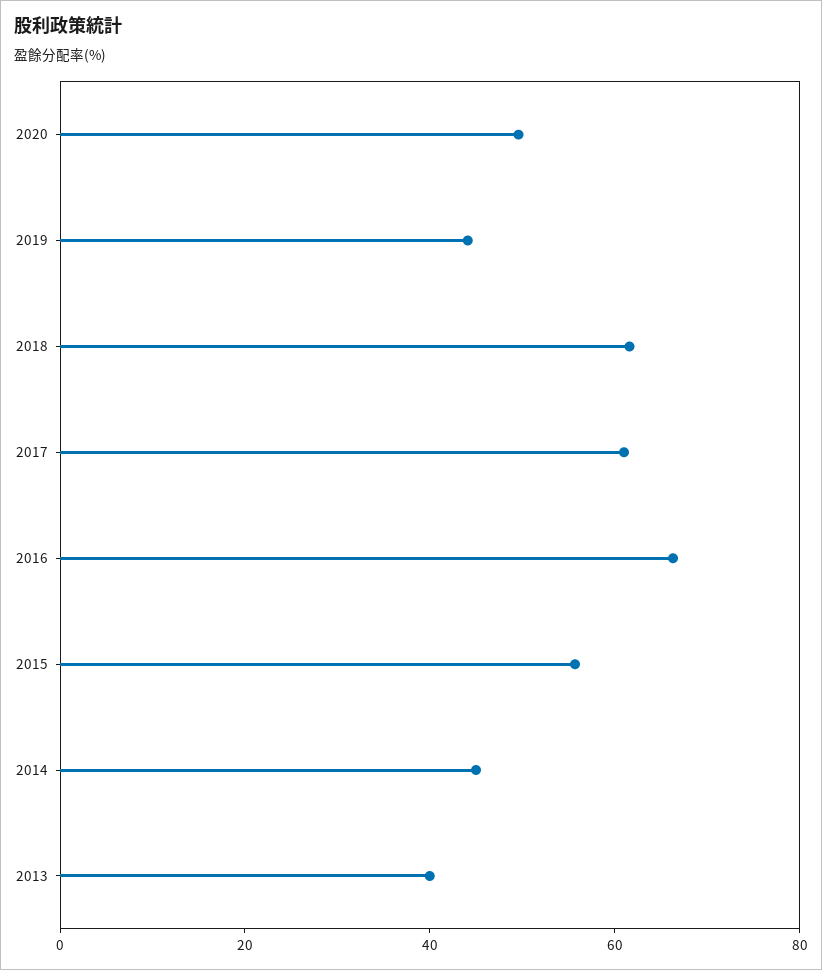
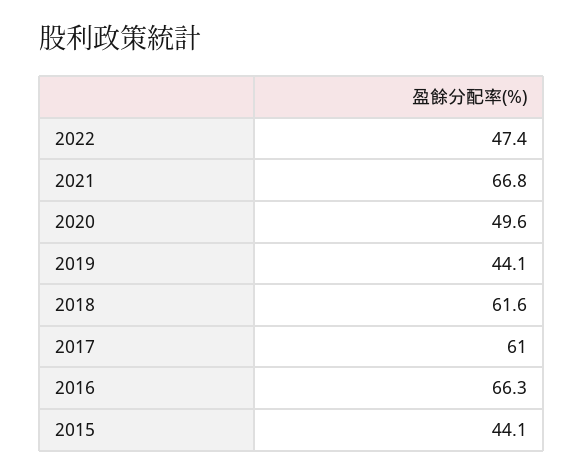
2015: 55 -> 44.1
2014: 45 -> none
2013: 40 -> none
2022: none -> 47.4
2021: none -> 66.8

